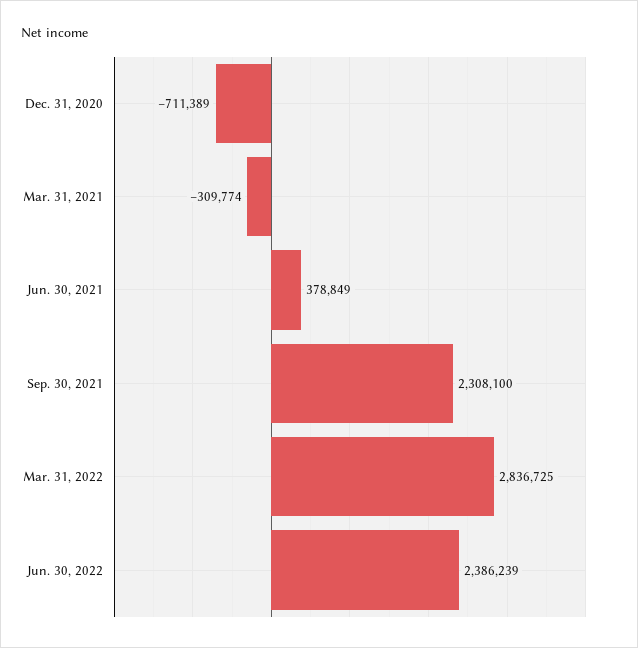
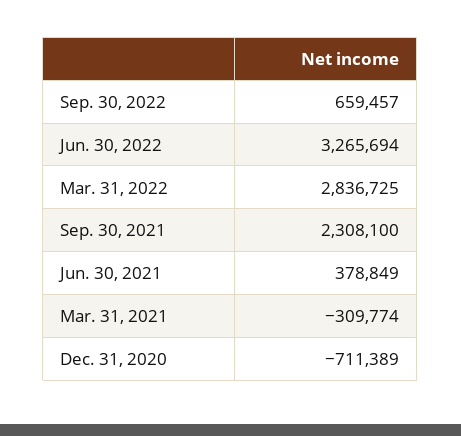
Jun. 30, 2022: 2386239 -> 3265694
Sep. 30, 2022: none -> 659457

